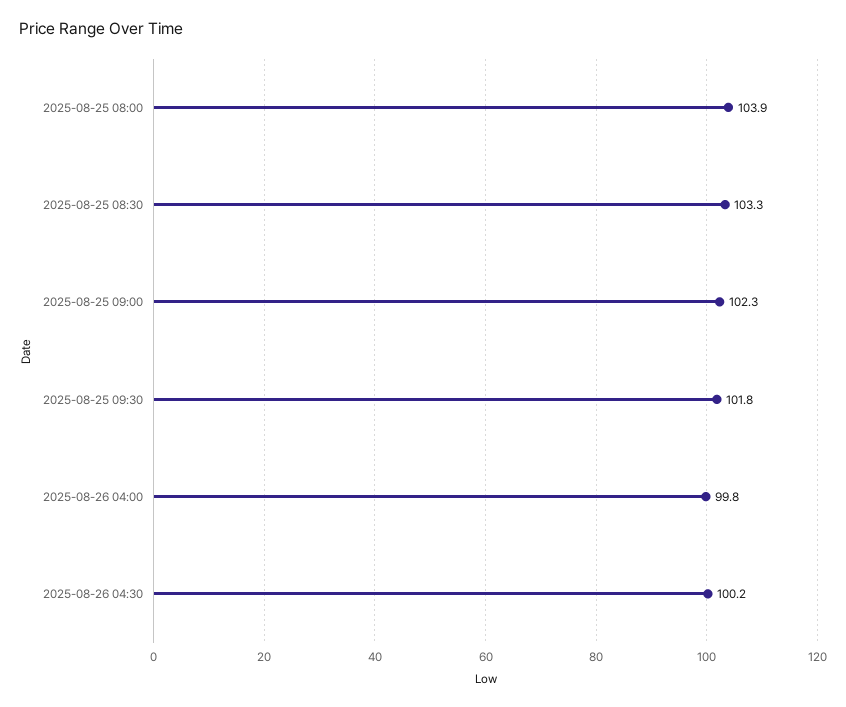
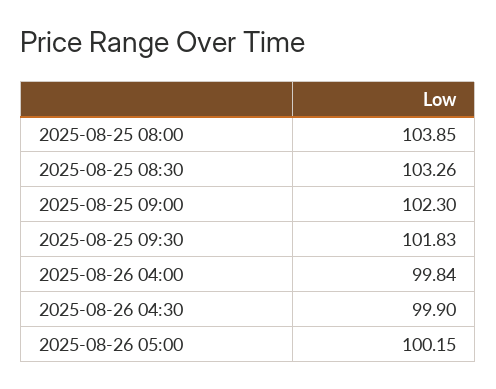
2025-08-26 04:30: 100.2 -> 99.9
2025-08-26 05:00: none -> 100.15

